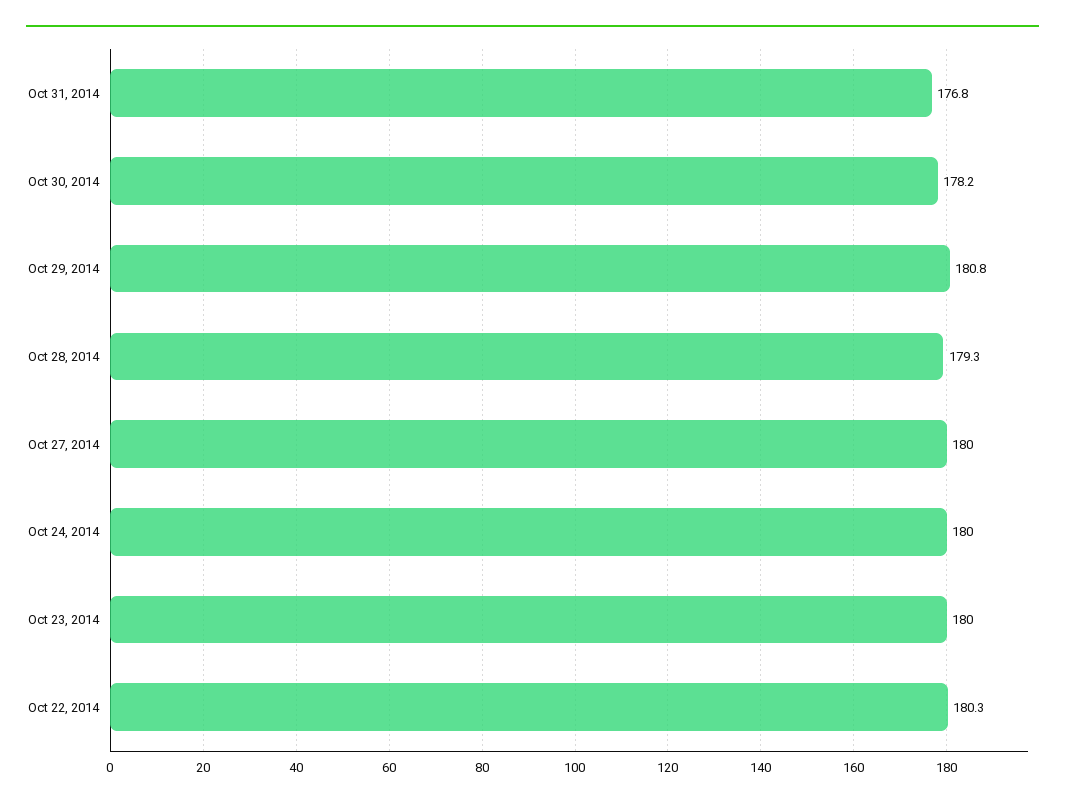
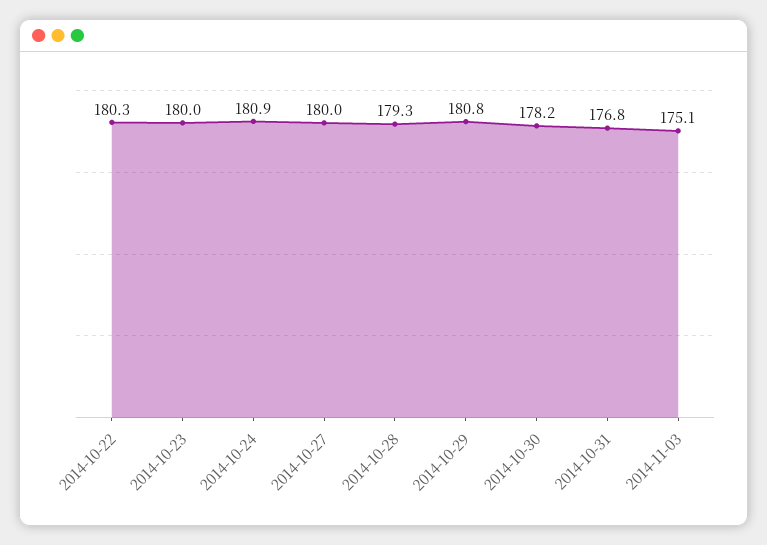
Oct 24, 2014: 180 -> 180.9
2014-11-03: none -> 175.1

